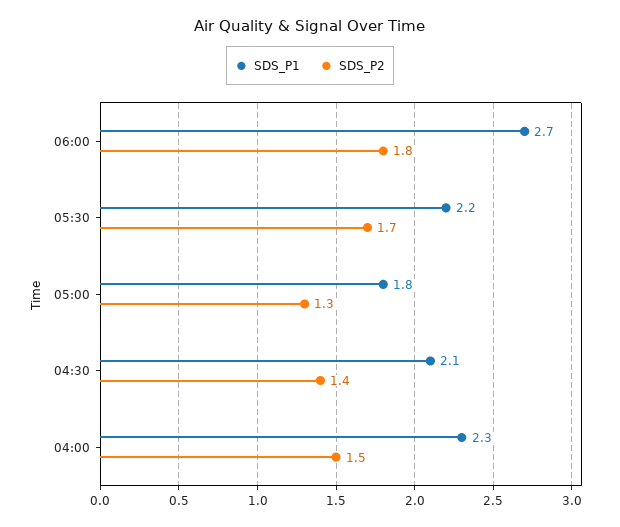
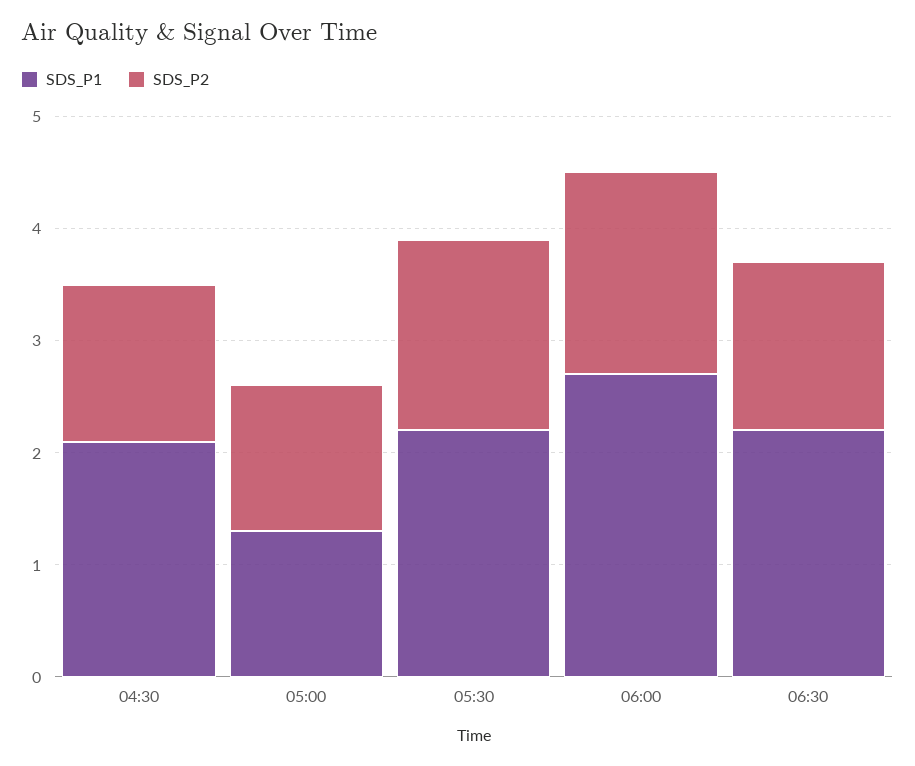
SDS_P1, 05:00: 1.8 -> 1.3
SDS_P1, 04:00: 2.3 -> none
SDS_P2, 04:00: 1.5 -> none
SDS_P1, 06:30: none -> 2.2
SDS_P2, 06:30: none -> 1.5

